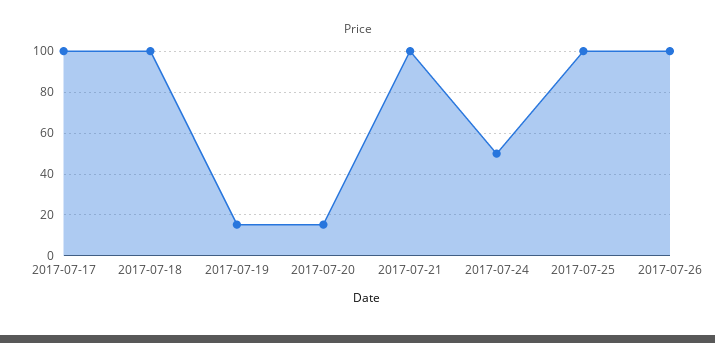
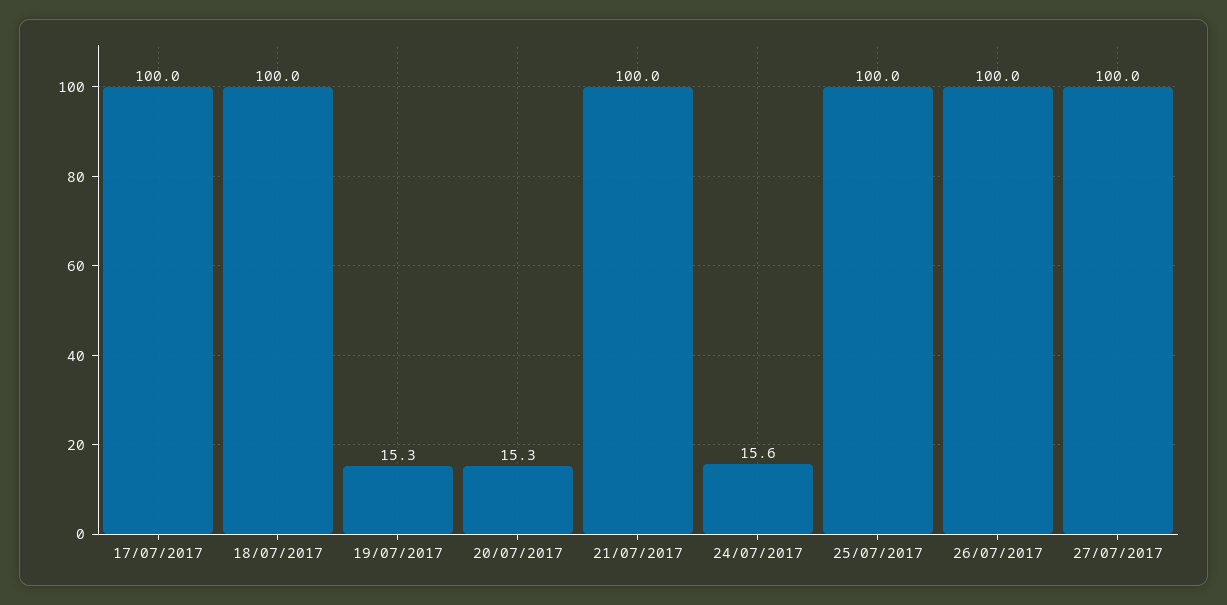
2017-07-24: 50 -> 15.6
27/07/2017: none -> 100

